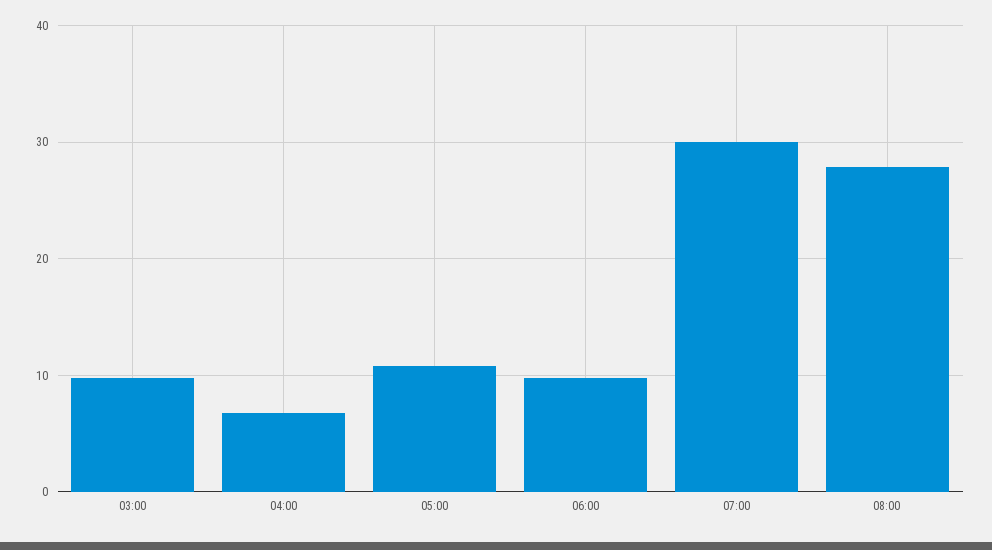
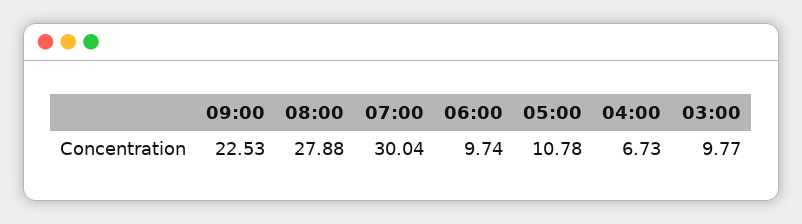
09:00: none -> 22.53

